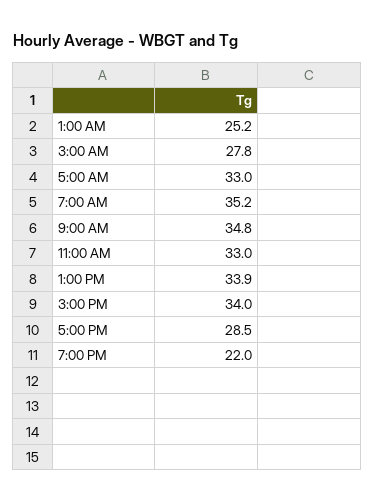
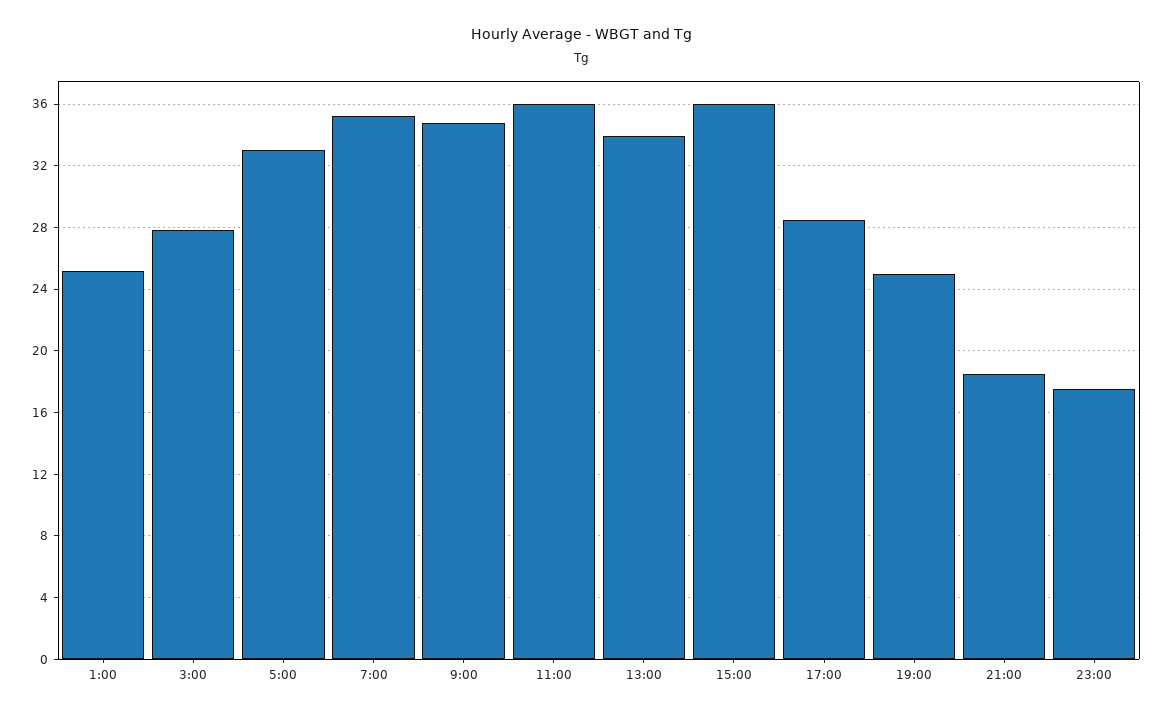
11:00 AM: 33 -> 36
3:00 PM: 34 -> 36
7:00 PM: 22 -> 25
21:00: none -> 18.5
23:00: none -> 17.5

